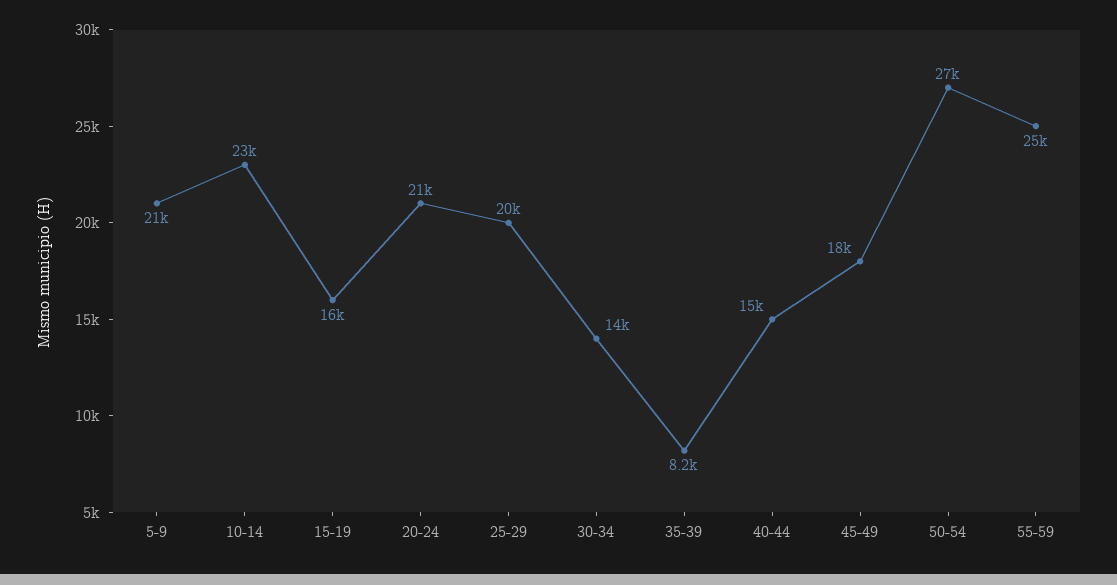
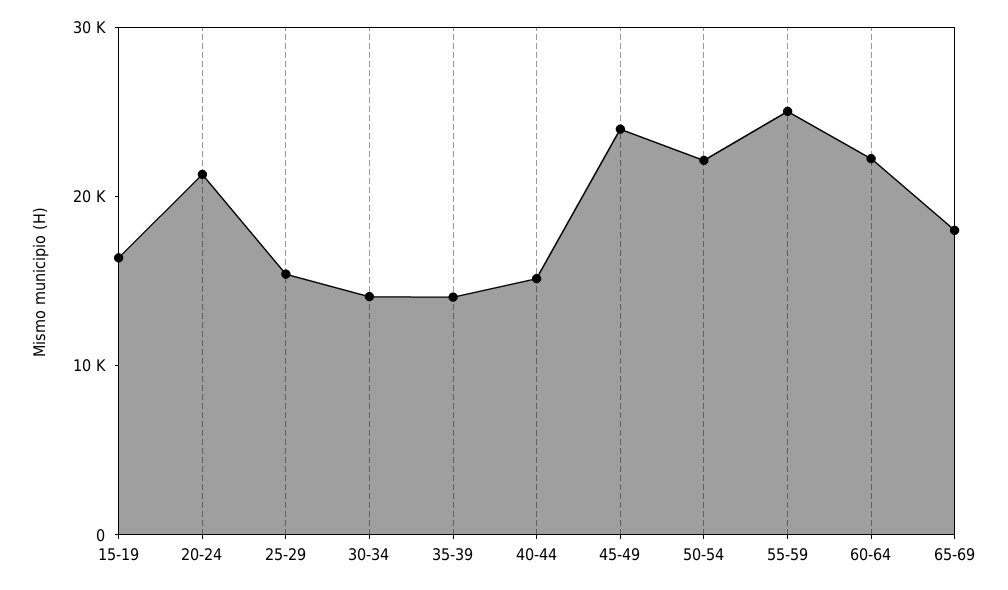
5-9: 21000 -> none
10-14: 23000 -> none
25-29: 20000 -> 16000
35-39: 8200 -> 14000
45-49: 18000 -> 24000
50-54: 27000 -> 22000
60-64: none -> 22000
65-69: none -> 18000

